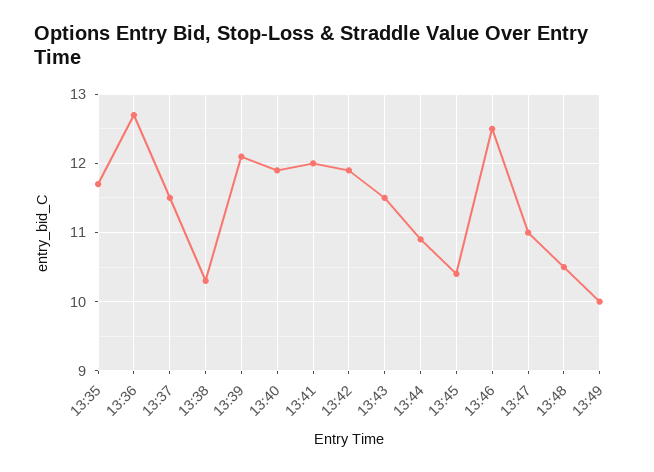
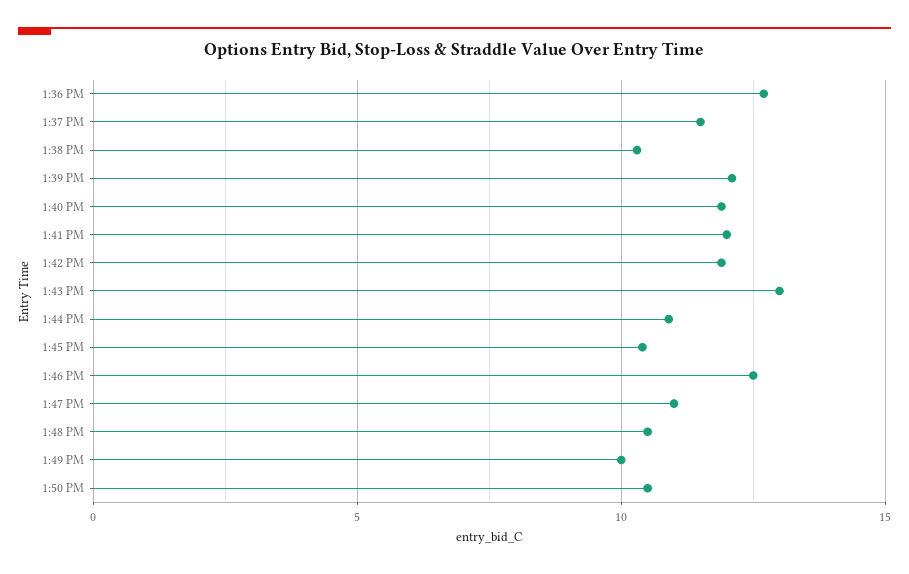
13:35: 11.7 -> none
13:43: 11.5 -> 13
1:50 PM: none -> 10.5

